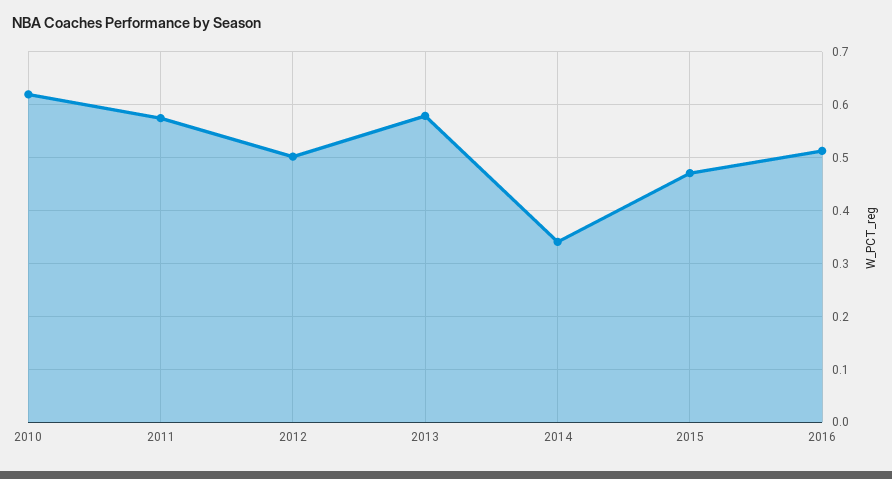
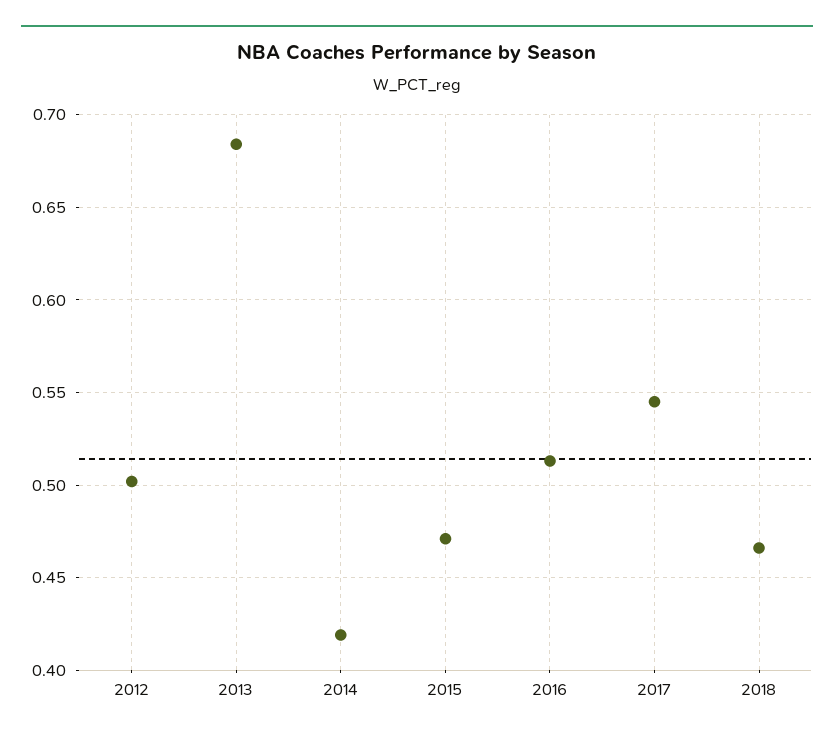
2010: 0.62 -> none
2011: 0.58 -> none
2013: 0.58 -> 0.685
2014: 0.34 -> 0.42
2017: none -> 0.545
2018: none -> 0.465

